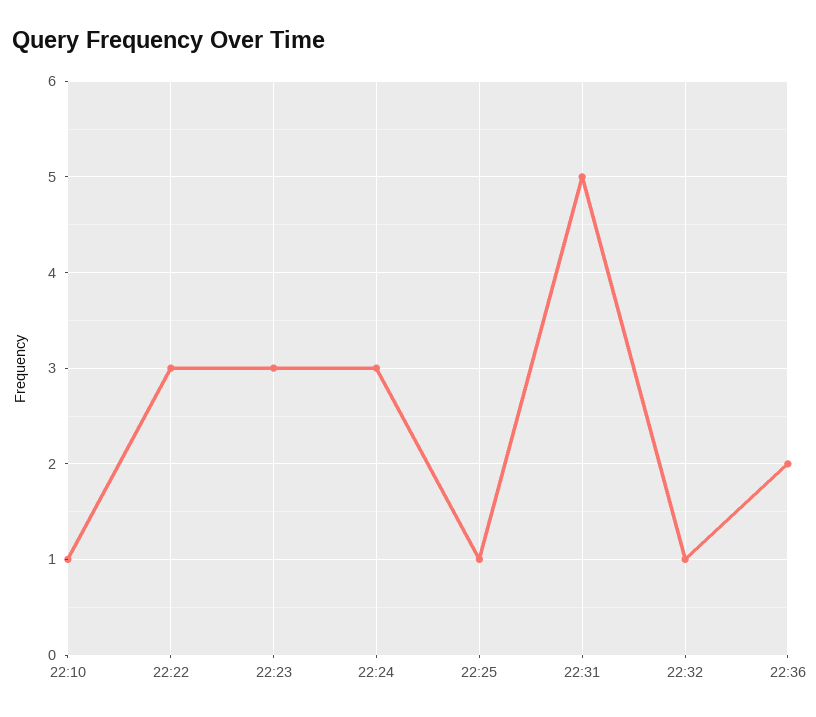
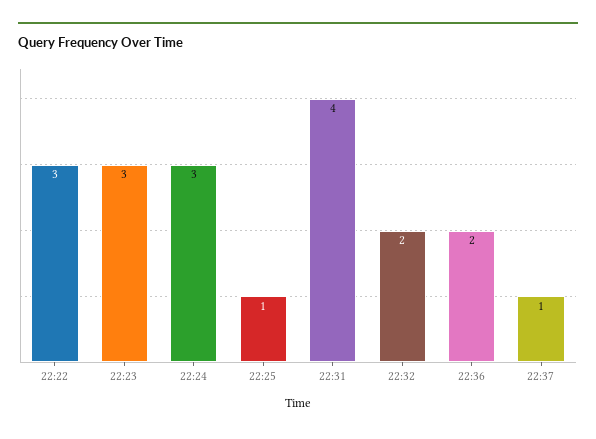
22:10: 1 -> none
22:31: 5 -> 4
22:32: 1 -> 2
22:37: none -> 1

